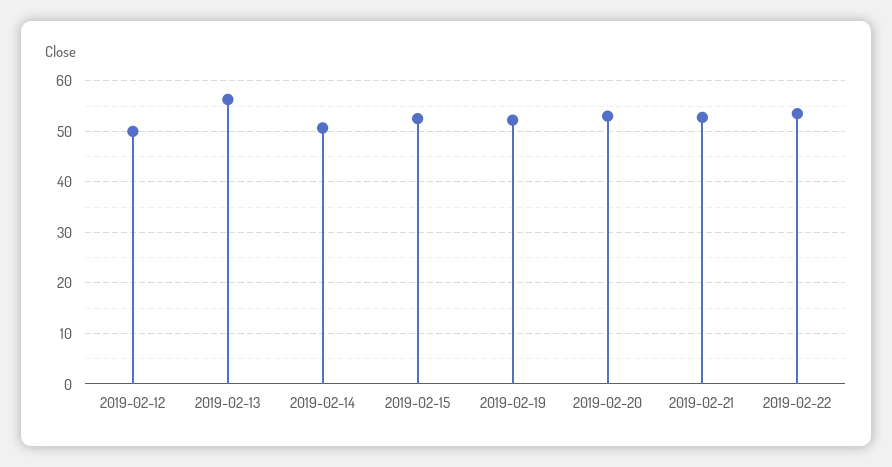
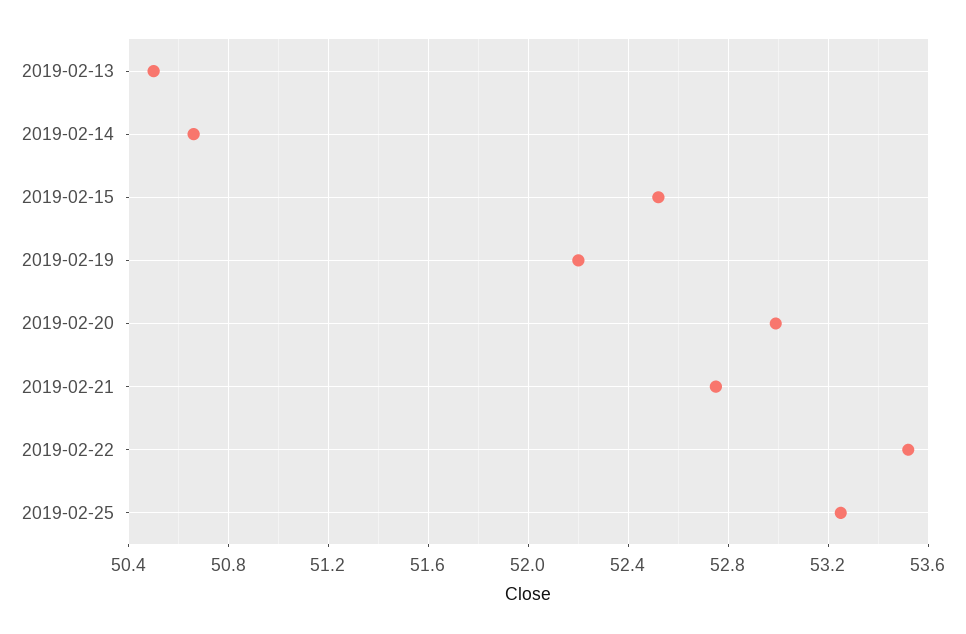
2019-02-12: 50 -> none
2019-02-13: 56 -> 50.5
2019-02-25: none -> 53.25

